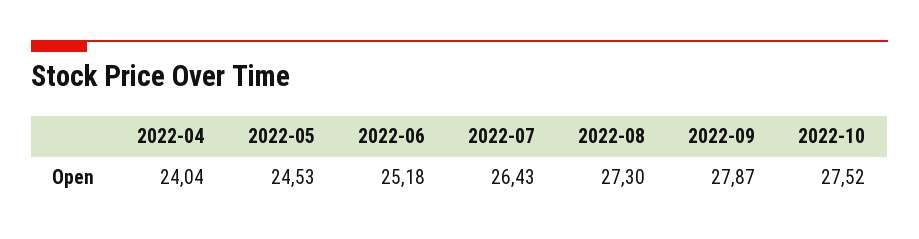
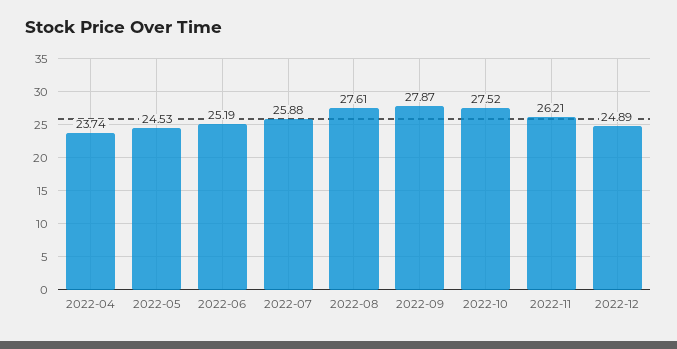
2022-04: 24.04 -> 23.74
2022-06: 25.18 -> 25.19
2022-07: 26.43 -> 25.88
2022-08: 27.3 -> 27.61
2022-11: none -> 26.21
2022-12: none -> 24.89

